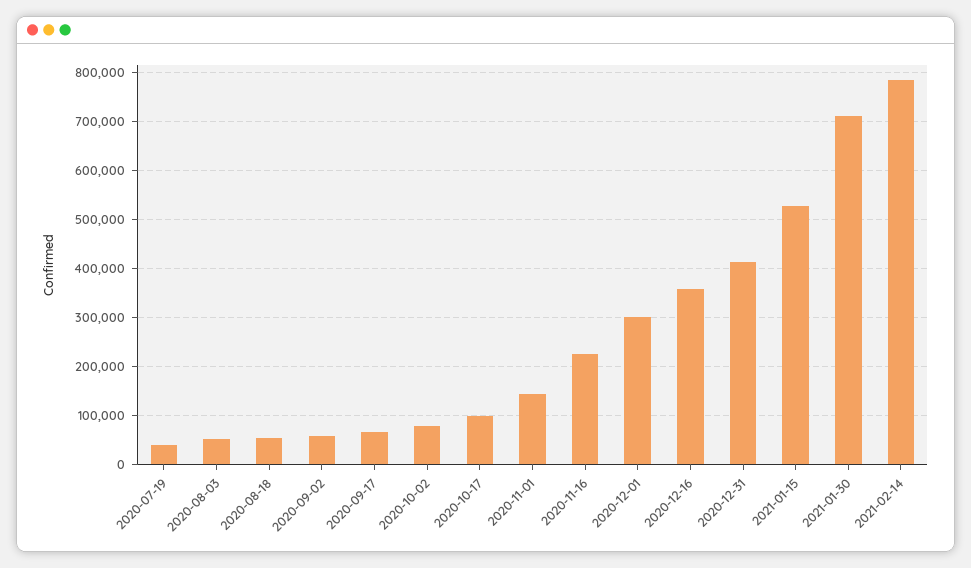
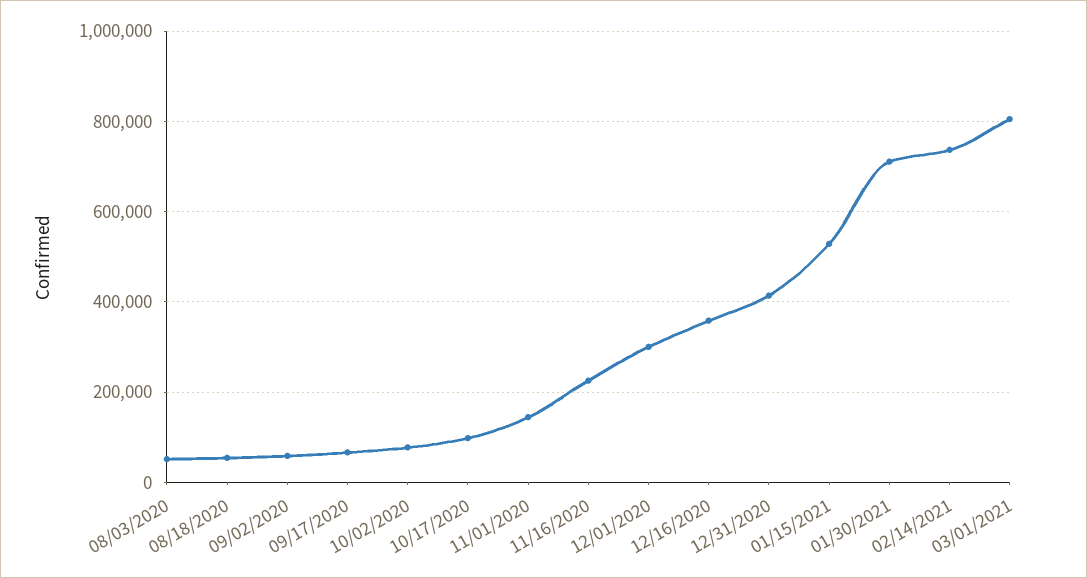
2020-07-19: 40000 -> none
2021-02-14: 780000 -> 740000
03/01/2021: none -> 800000

